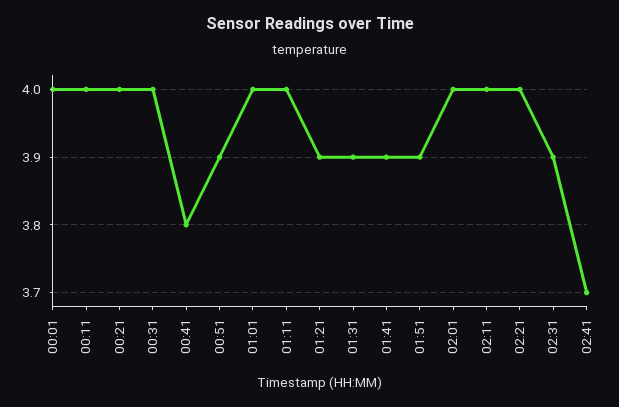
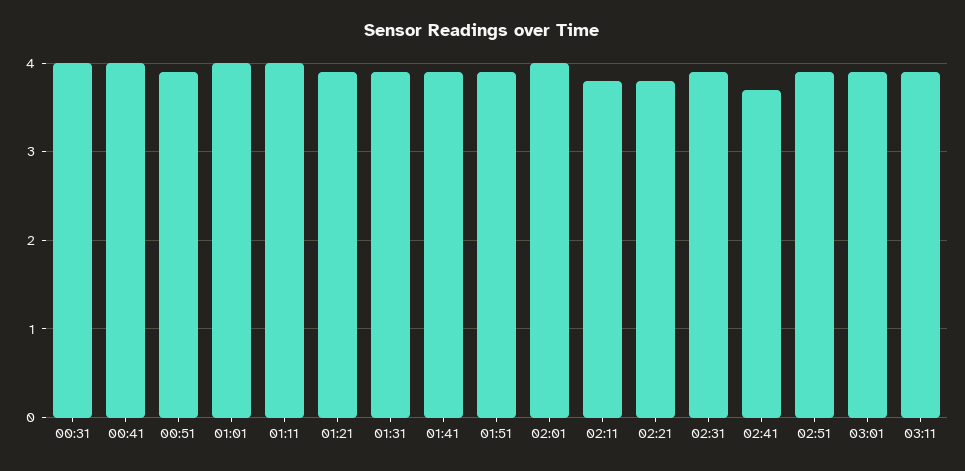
00:01: 4 -> none
00:11: 4 -> none
00:21: 4 -> none
00:41: 3.8 -> 4
02:11: 4 -> 3.8
02:21: 4 -> 3.8
02:51: none -> 3.9
03:01: none -> 3.9
03:11: none -> 3.9

